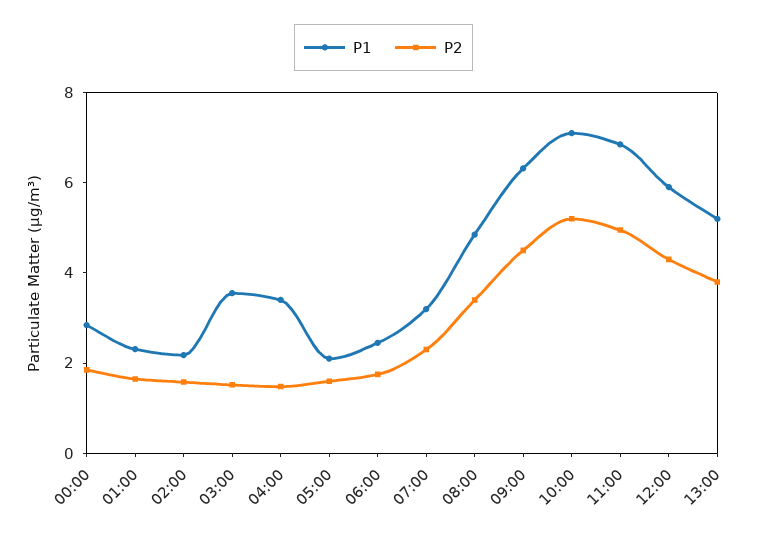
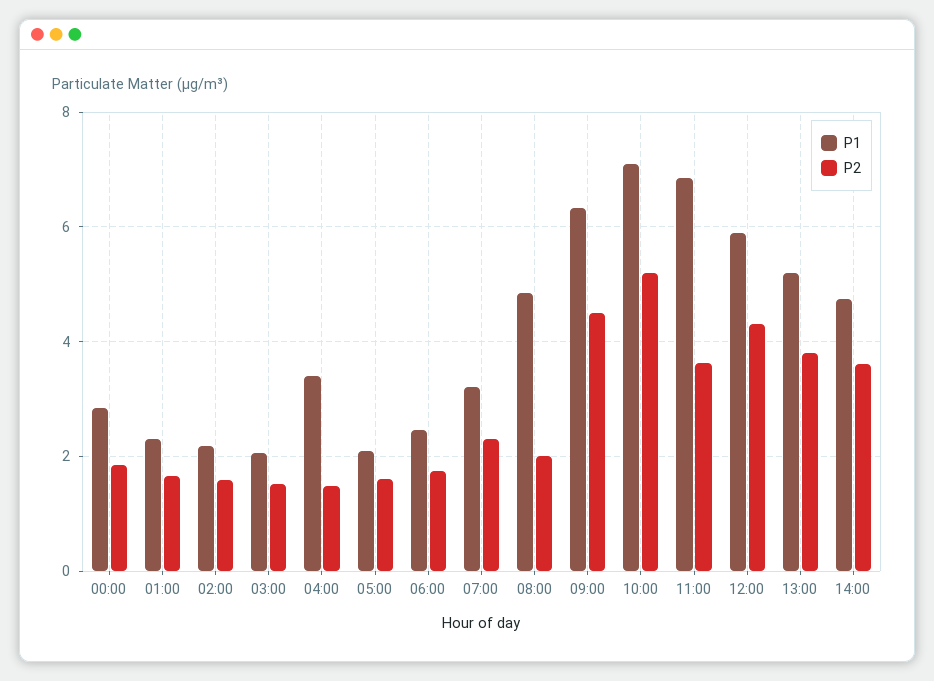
P1, 03:00: 3.5 -> 2
P2, 08:00: 3.5 -> 2
P2, 11:00: 5 -> 3.6
P1, 14:00: none -> 4.8
P2, 14:00: none -> 3.6

